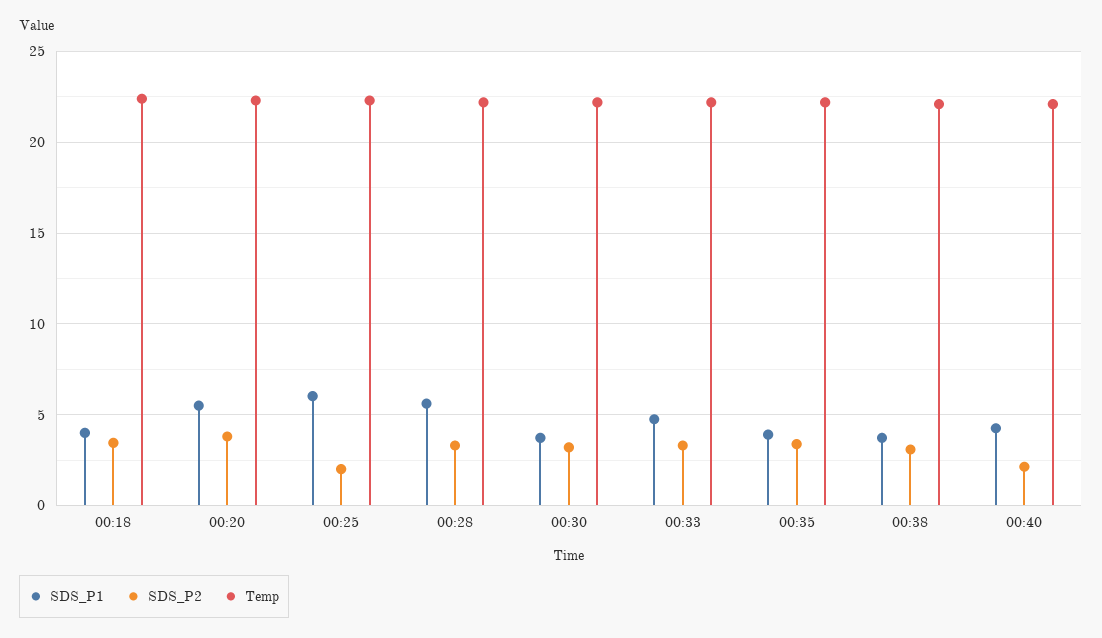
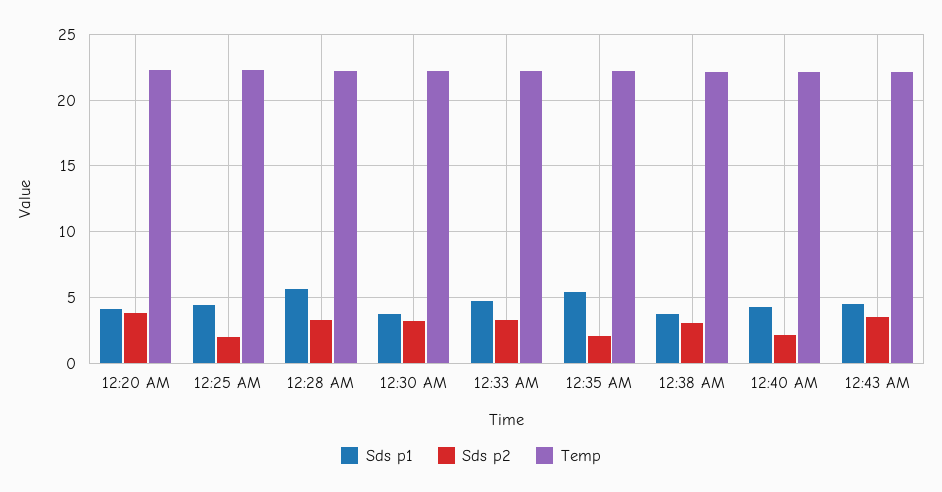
SDS_P1, 00:18: 4 -> none
SDS_P2, 00:18: 3.5 -> none
Temp, 00:18: 22.5 -> none
SDS_P1, 00:20: 5.5 -> 4
SDS_P1, 00:25: 6 -> 4.5
SDS_P1, 00:35: 4 -> 5.5
SDS_P2, 00:35: 3.5 -> 2
SDS_P1, 12:43 AM: none -> 4.5
SDS_P2, 12:43 AM: none -> 3.5
Temp, 12:43 AM: none -> 22

